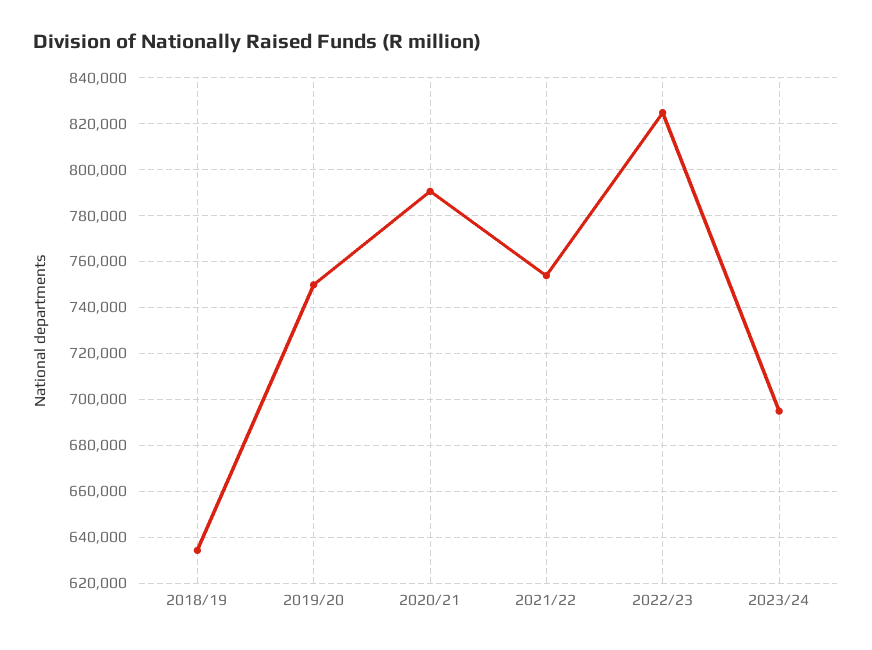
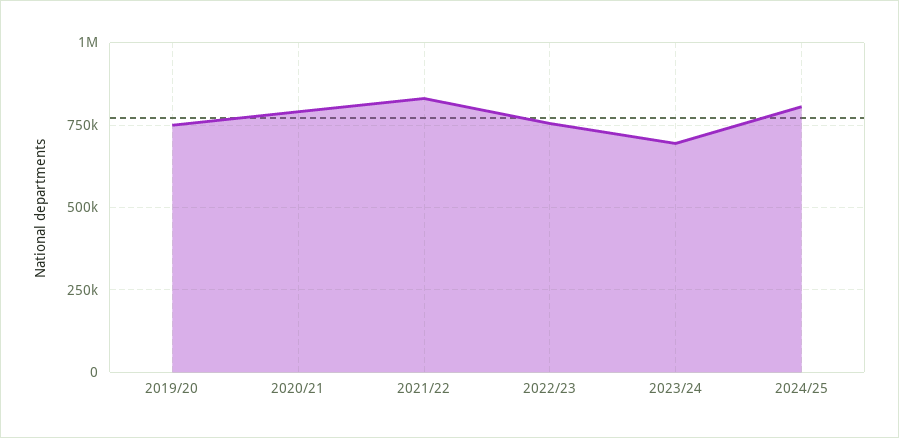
2018/19: 635000 -> none
2021/22: 755000 -> 825000
2022/23: 825000 -> 750000
2024/25: none -> 800000

